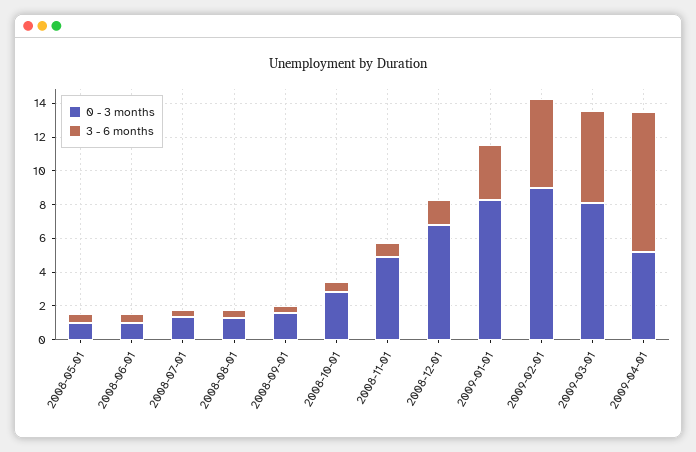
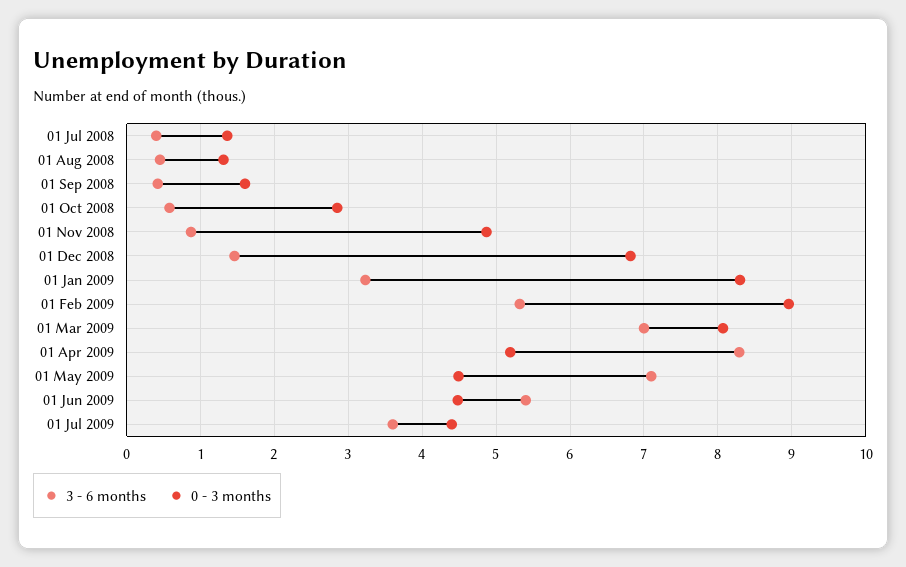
0 - 3 months, 2008-05-01: 1 -> none
3 - 6 months, 2008-05-01: 0.5 -> none
0 - 3 months, 2008-06-01: 1 -> none
3 - 6 months, 2008-06-01: 0.5 -> none
3 - 6 months, 2009-03-01: 5.5 -> 7
3 - 6 months, 01 May 2009: none -> 7.1
0 - 3 months, 01 May 2009: none -> 4.5
3 - 6 months, 01 Jun 2009: none -> 5.4
0 - 3 months, 01 Jun 2009: none -> 4.5
3 - 6 months, 01 Jul 2009: none -> 3.6
0 - 3 months, 01 Jul 2009: none -> 4.4

